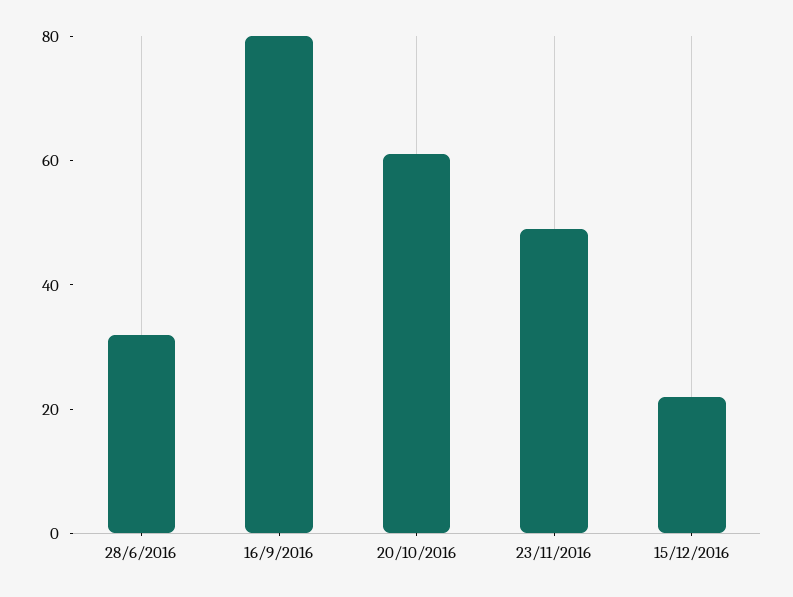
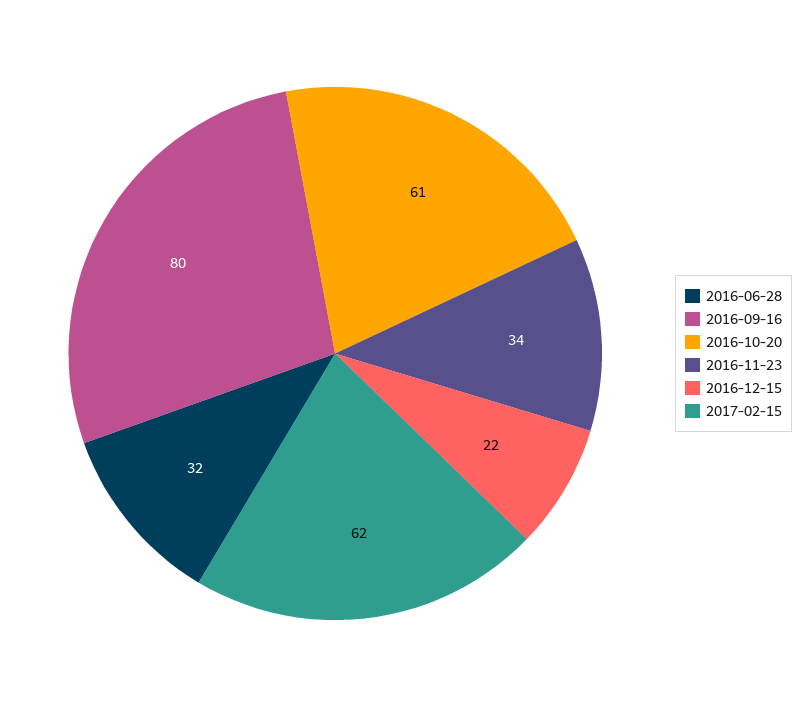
23/11/2016: 50 -> 34
2017-02-15: none -> 62

